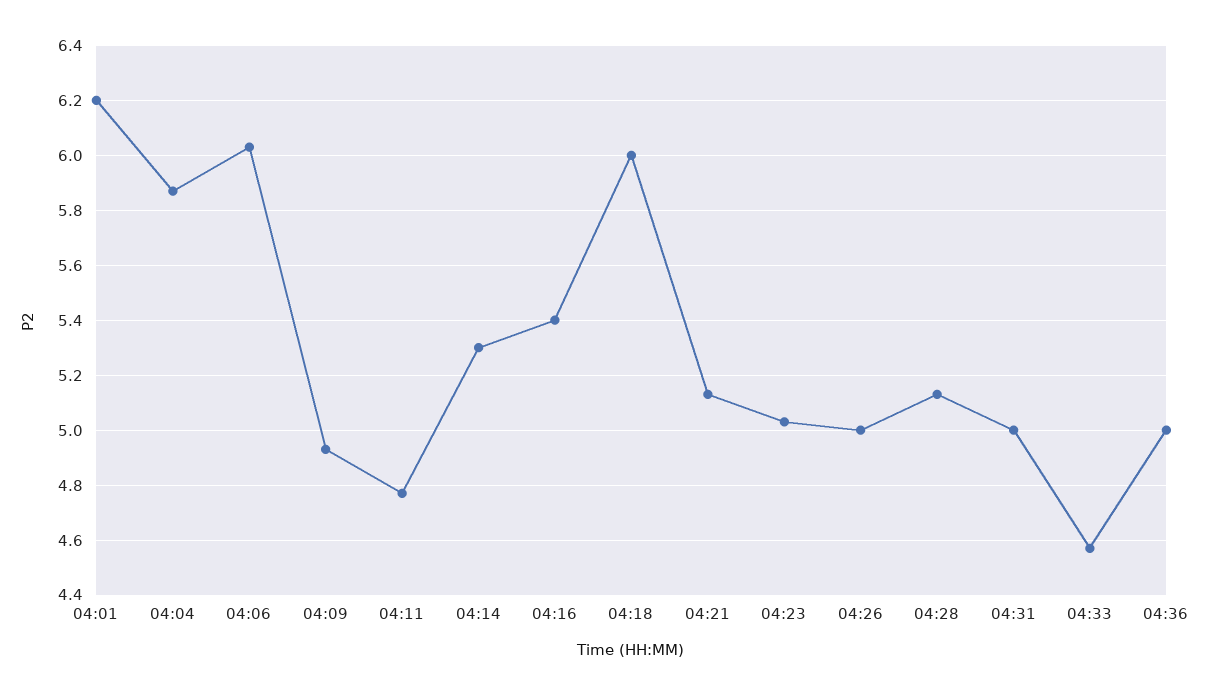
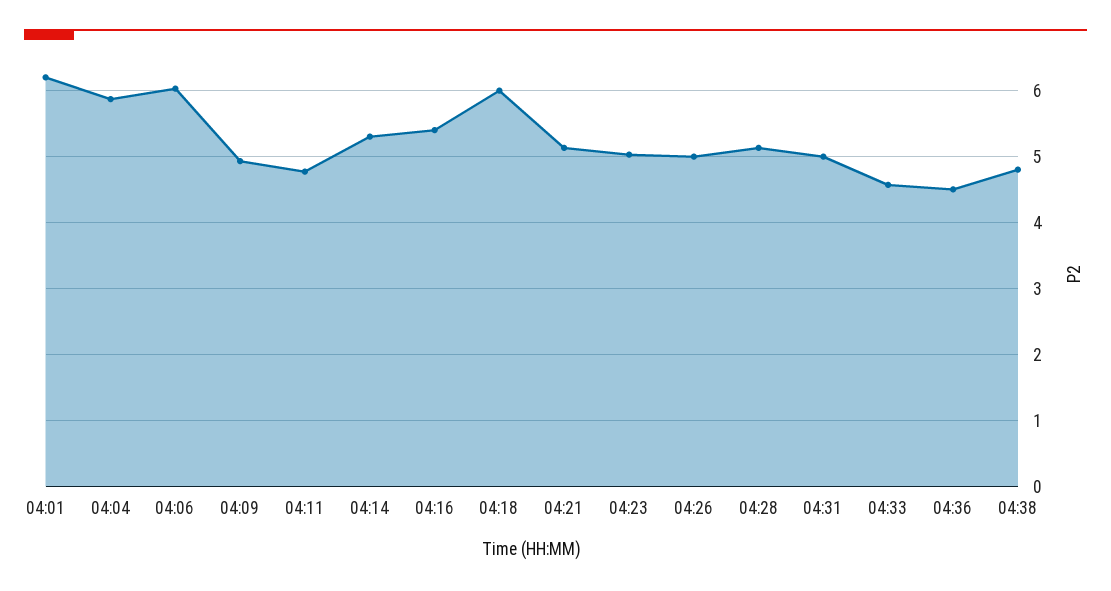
04:36: 5 -> 4.5
04:38: none -> 4.8

